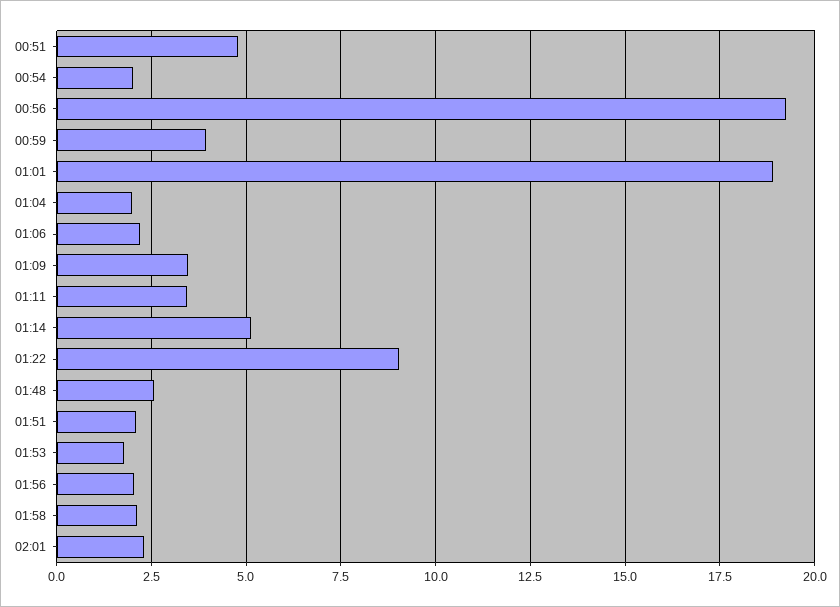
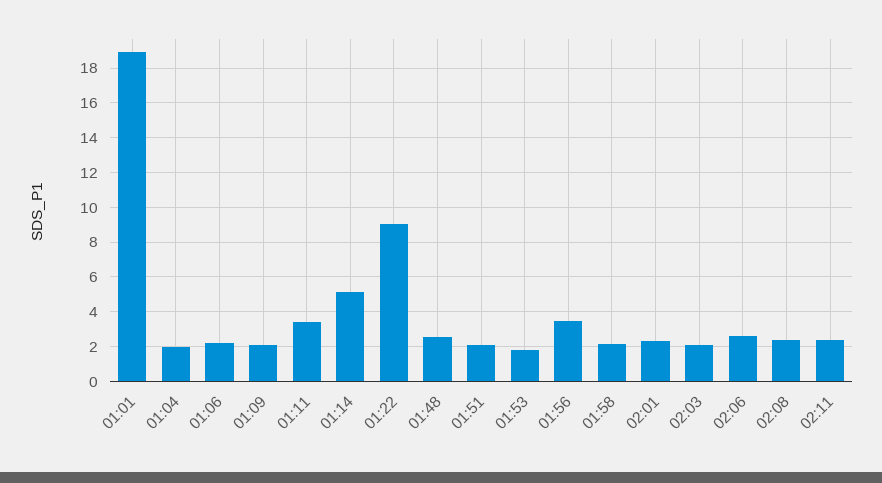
00:51: 4.75 -> none
00:54: 2 -> none
00:56: 19.25 -> none
00:59: 4 -> none
01:09: 3.5 -> 2
01:56: 2 -> 3.5
02:03: none -> 2
02:06: none -> 2.5
02:08: none -> 2.5
02:11: none -> 2.5

